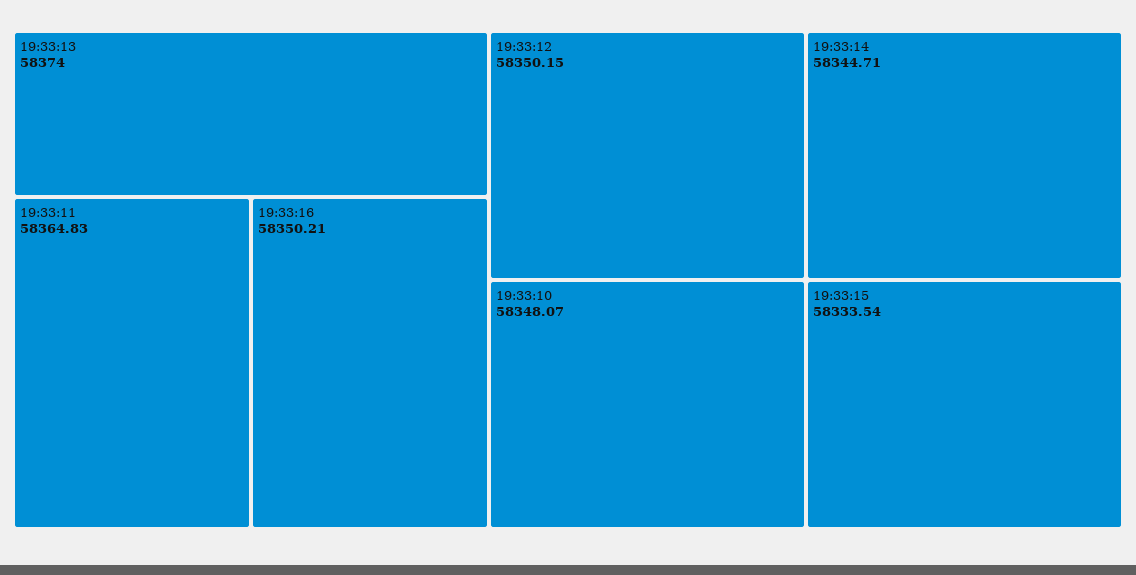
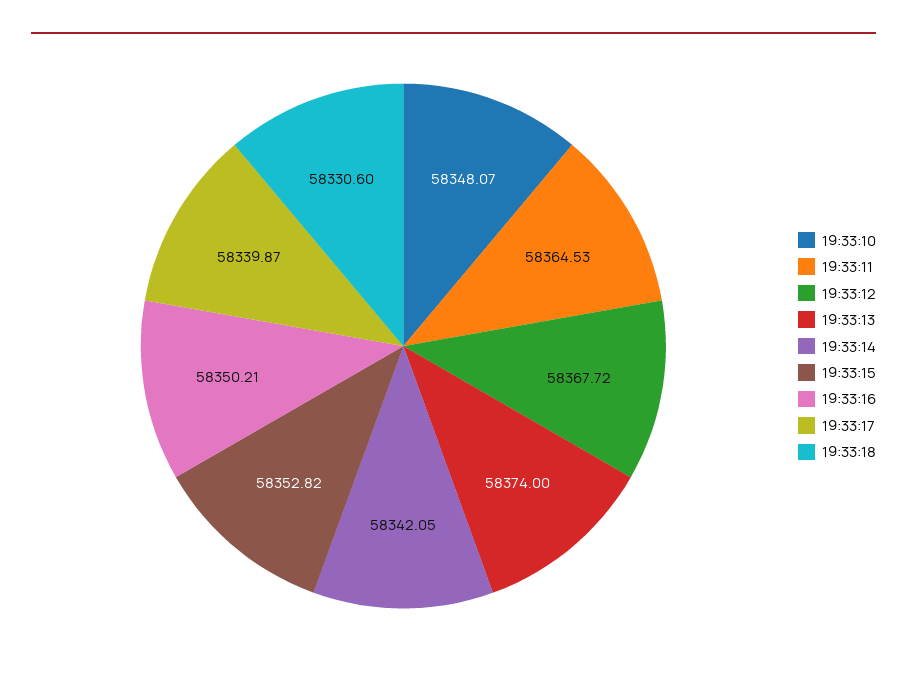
19:33:11: 58364.83 -> 58364.53
19:33:12: 58350.15 -> 58367.72
19:33:14: 58344.71 -> 58342.05
19:33:15: 58333.54 -> 58352.82
19:33:17: none -> 58339.87
19:33:18: none -> 58330.6

